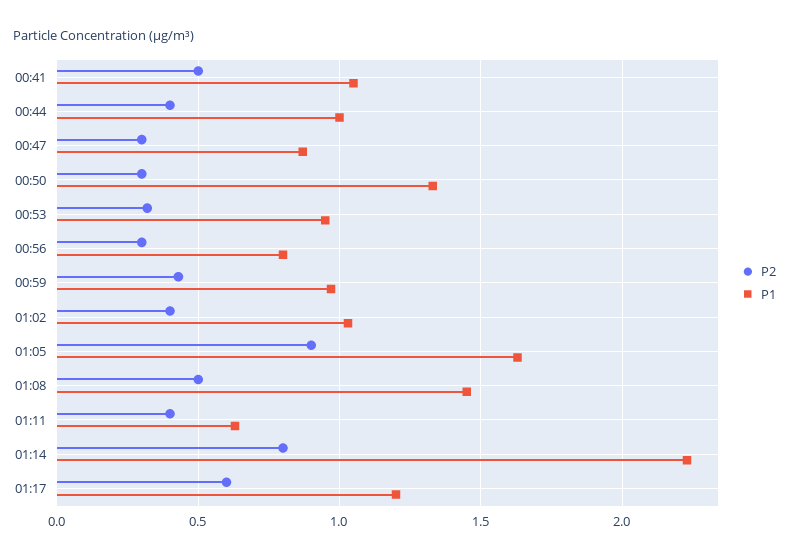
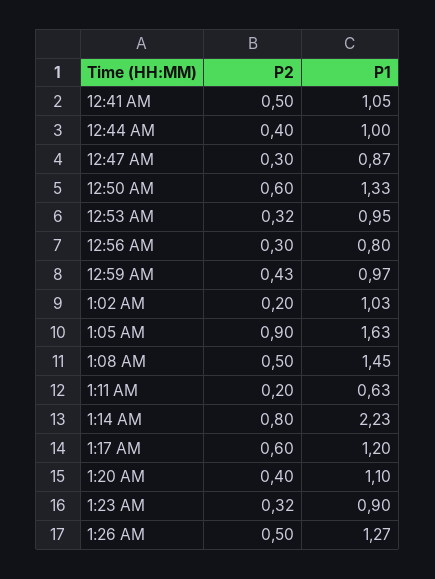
P2, 00:50: 0.3 -> 0.6
P2, 01:02: 0.4 -> 0.2
P2, 01:11: 0.4 -> 0.2
P2, 1:20 AM: none -> 0.4
P1, 1:20 AM: none -> 1.1
P2, 1:23 AM: none -> 0.32
P1, 1:23 AM: none -> 0.9
P2, 1:26 AM: none -> 0.5
P1, 1:26 AM: none -> 1.27

